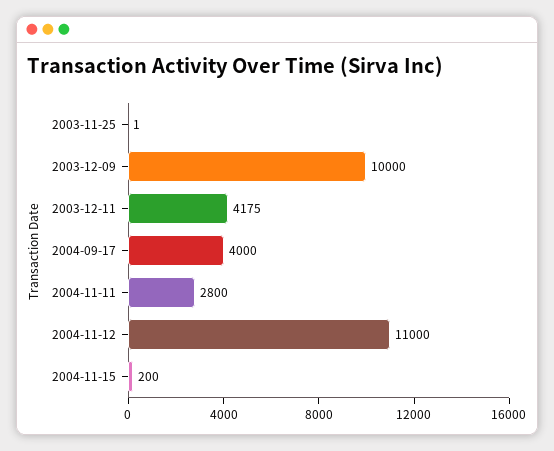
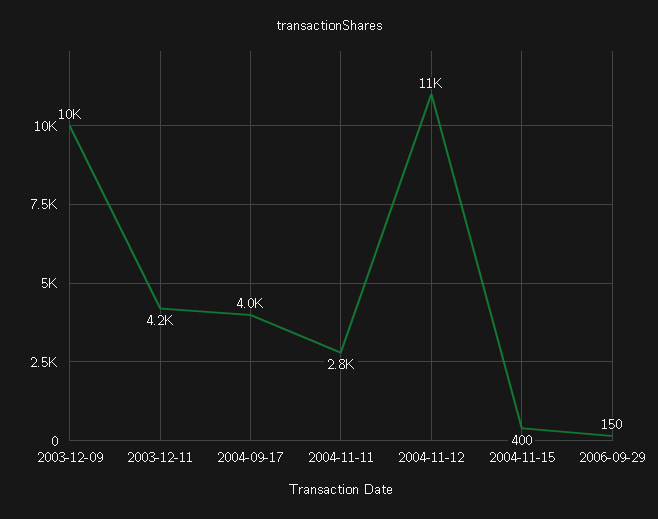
2003-11-25: 1 -> none
2004-11-15: 200 -> 400
2006-09-29: none -> 150

